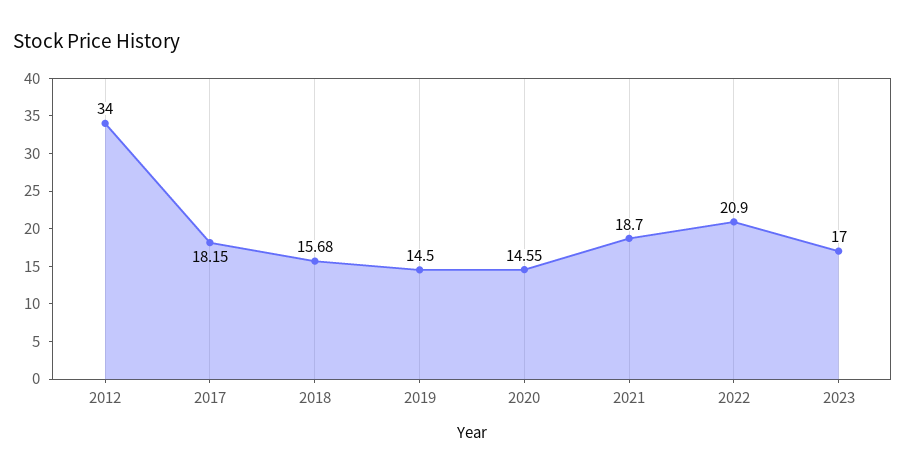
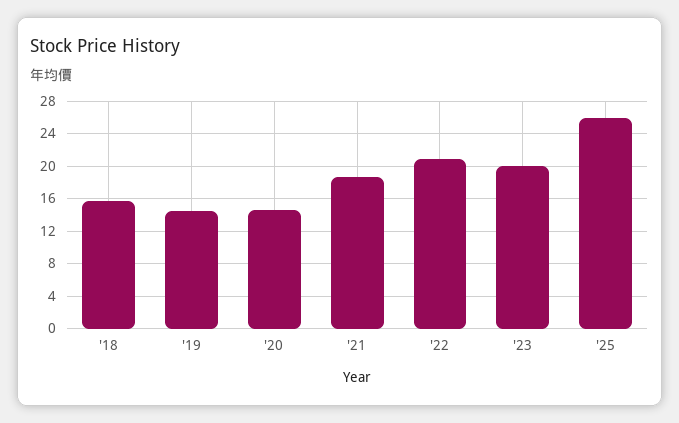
2012: 34 -> none
2017: 18.15 -> none
2023: 17 -> 20
'25: none -> 26

